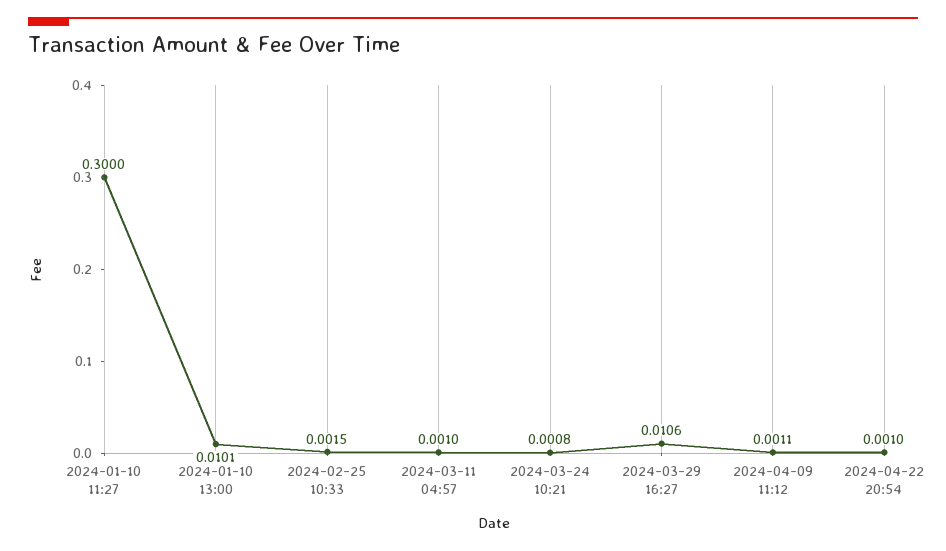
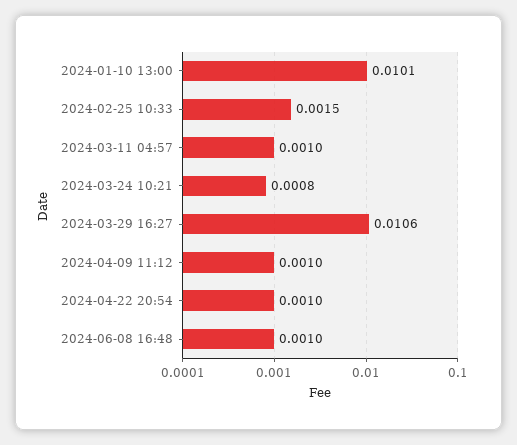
2024-01-10 11:27: 0.3 -> none
2024-04-09 11:12: 0.0011 -> 0.001
2024-06-08 16:48: none -> 0.001

